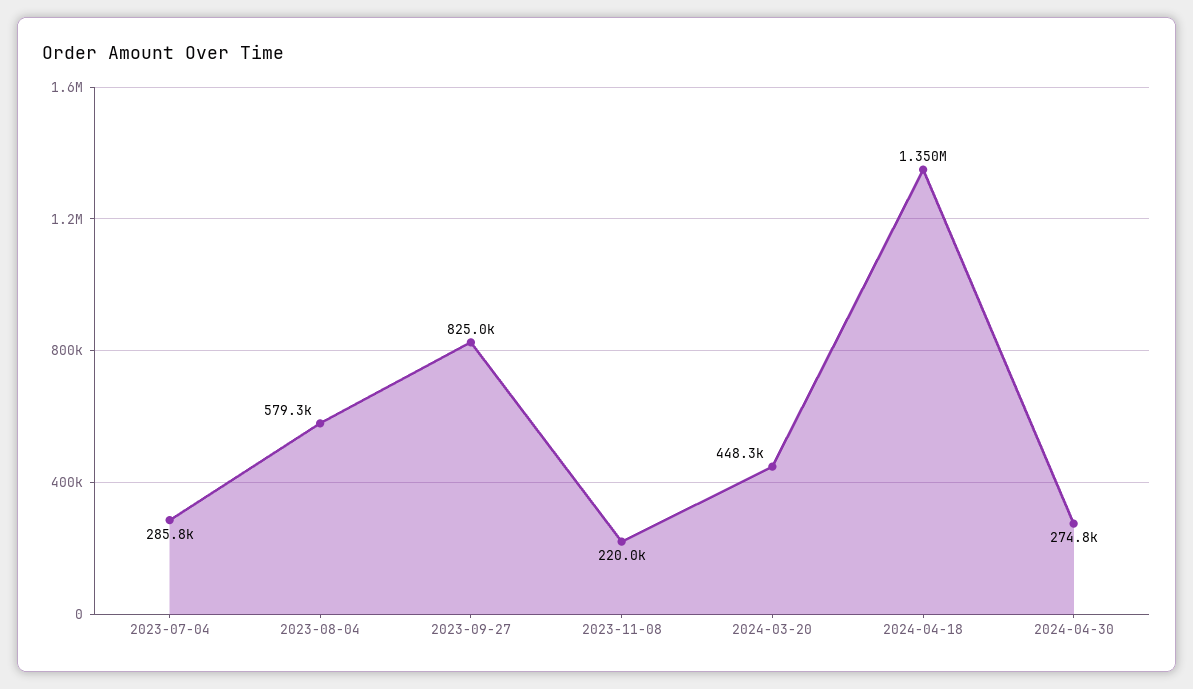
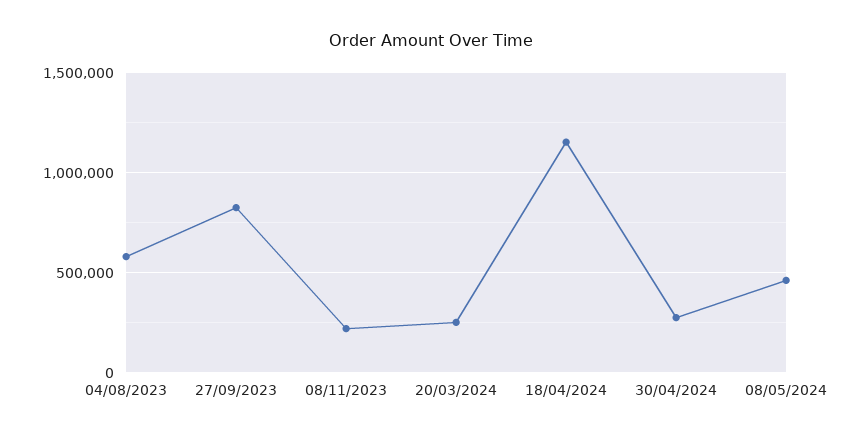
2023-07-04: 285800 -> none
2024-03-20: 448300 -> 250000
2024-04-18: 1350000 -> 1150000
08/05/2024: none -> 450000

